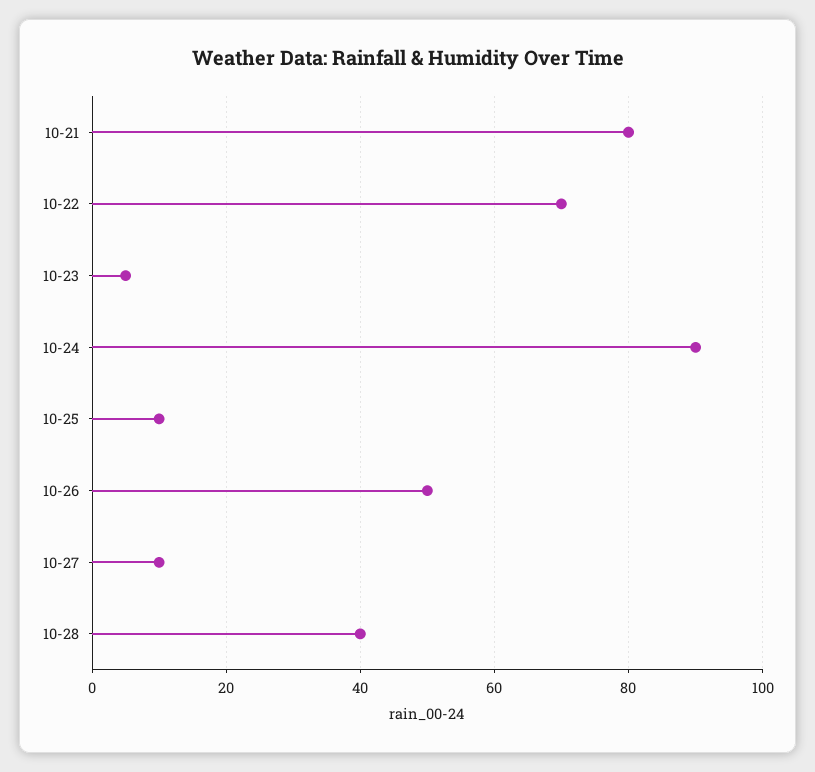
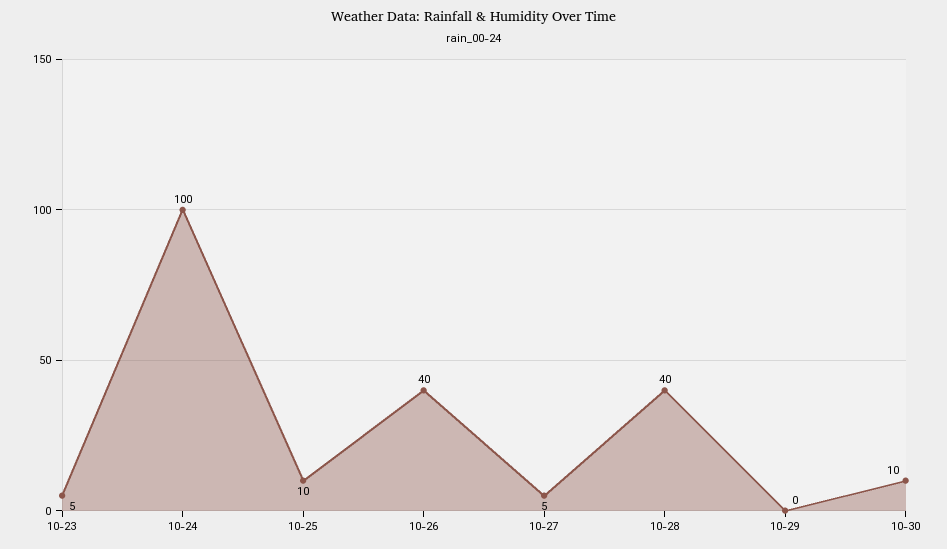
10-21: 80 -> none
10-22: 70 -> none
10-24: 90 -> 100
10-26: 50 -> 40
10-27: 10 -> 5
10-29: none -> 0
10-30: none -> 10

